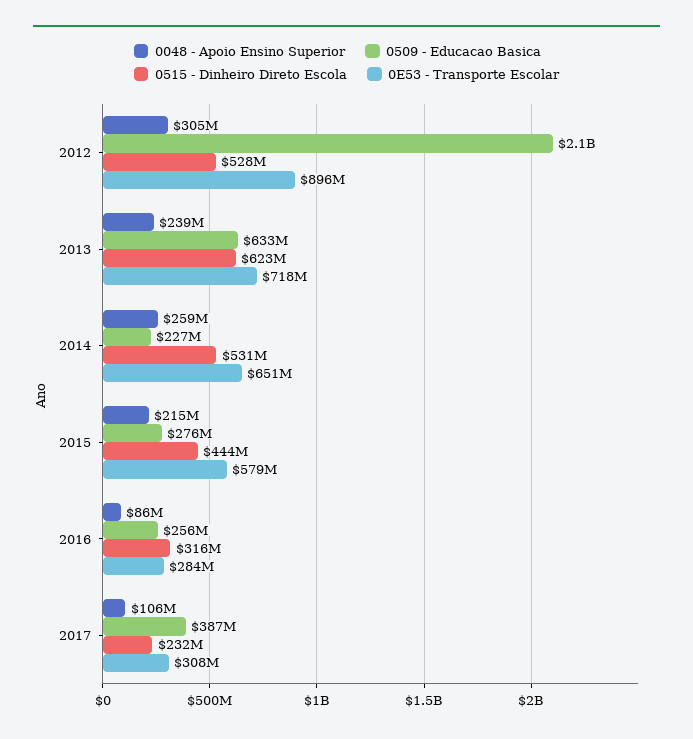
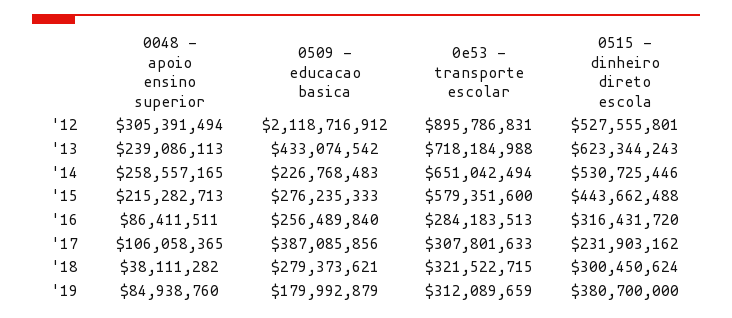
0509 - Educacao Basica, 2013: 633000000 -> 433074542
0048 - Apoio Ensino Superior, '18: none -> 38111282
0509 - Educacao Basica, '18: none -> 279373621
0E53 - Transporte Escolar, '18: none -> 321522715
0515 - Dinheiro Direto Escola, '18: none -> 300450624
0048 - Apoio Ensino Superior, '19: none -> 84938760
0509 - Educacao Basica, '19: none -> 179992879
0E53 - Transporte Escolar, '19: none -> 312089659
0515 - Dinheiro Direto Escola, '19: none -> 380700000

